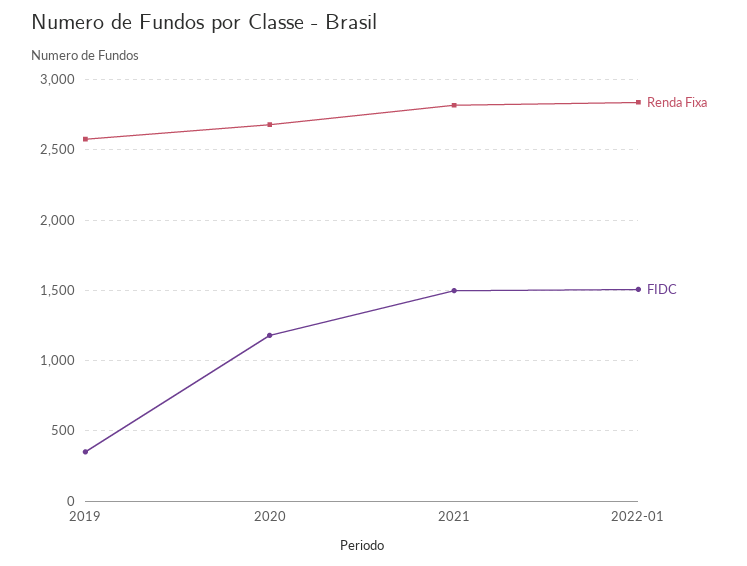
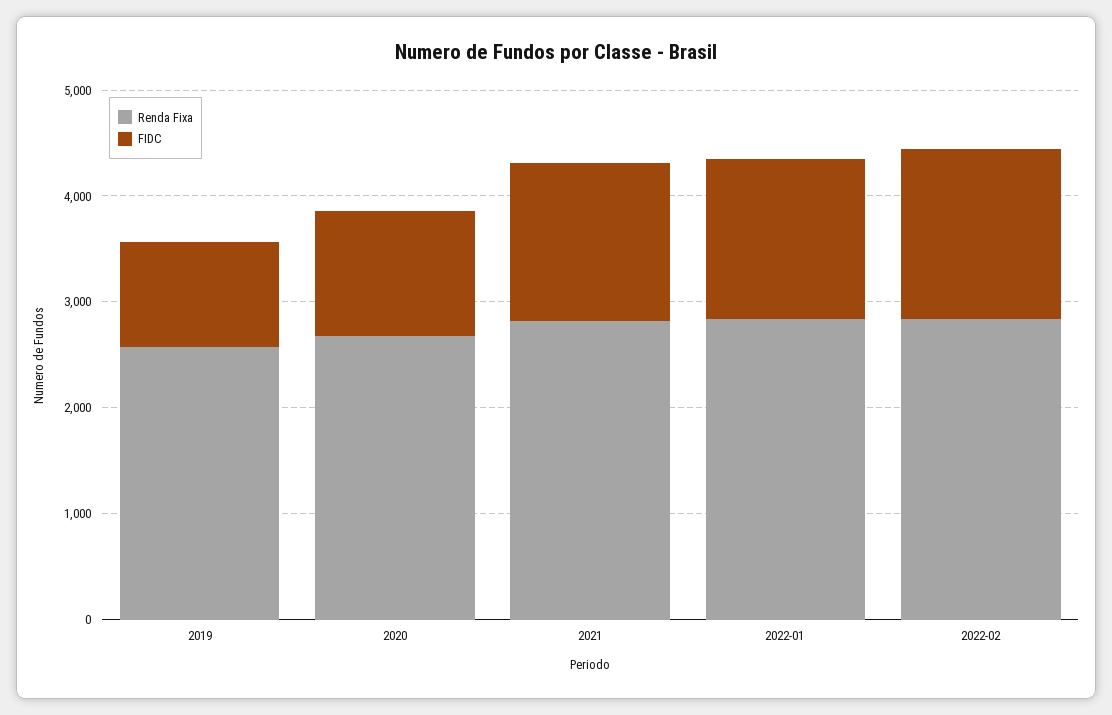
FIDC, 2019: 350 -> 1000
Renda Fixa, 2022-02: none -> 2800
FIDC, 2022-02: none -> 1600

